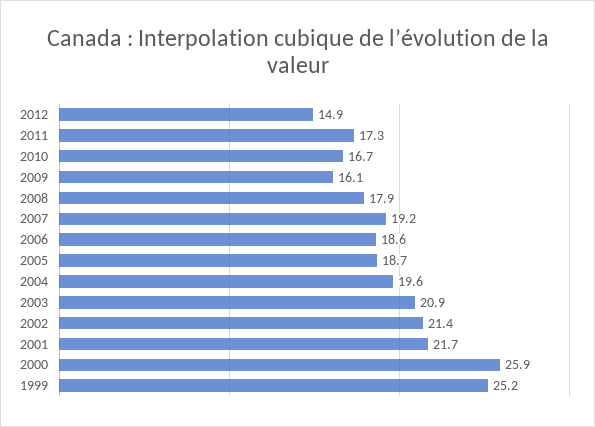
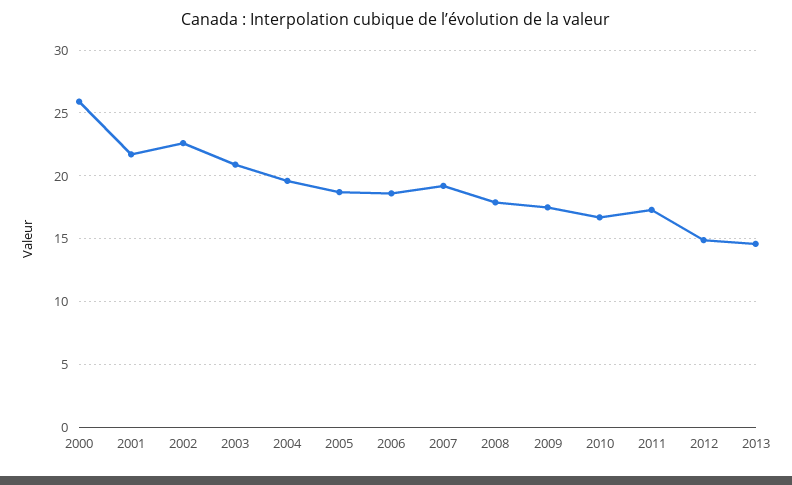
2009: 16.1 -> 17.5
2002: 21.4 -> 22.5
1999: 25.2 -> none
2013: none -> 14.5

